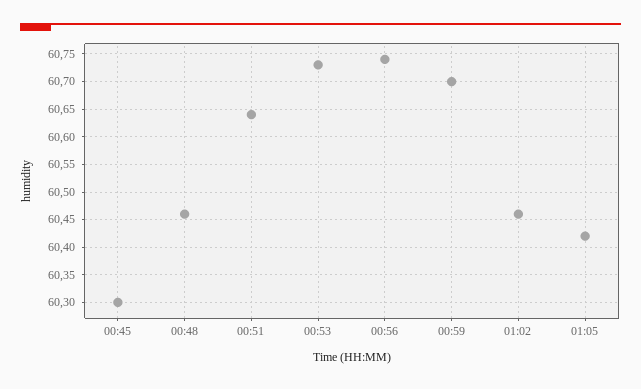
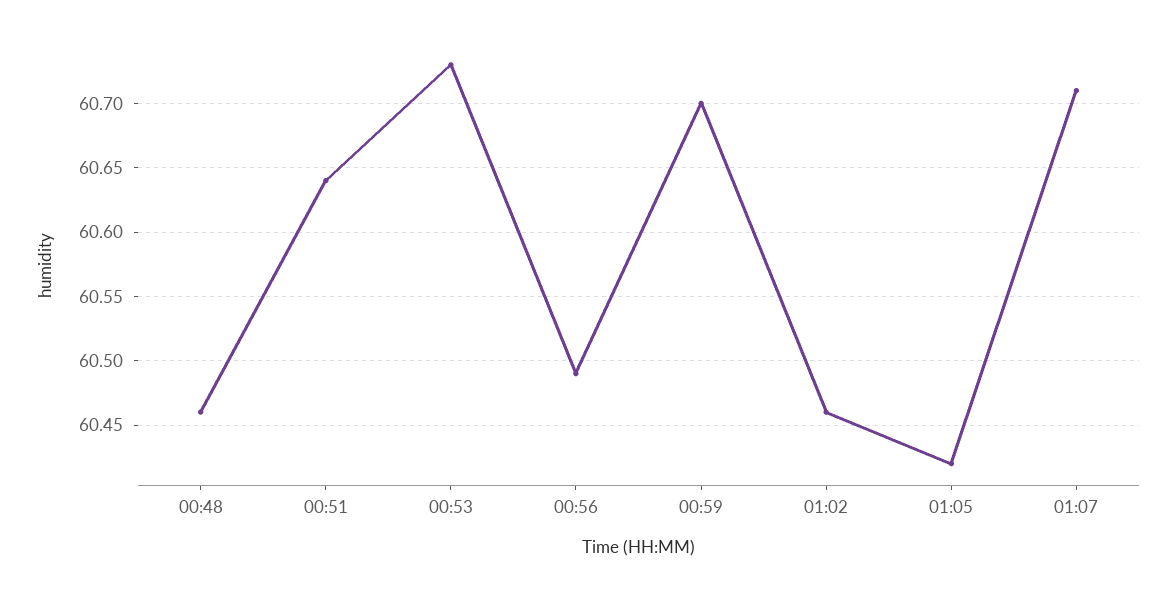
00:45: 60.3 -> none
00:56: 60.75 -> 60.49
01:07: none -> 60.71

